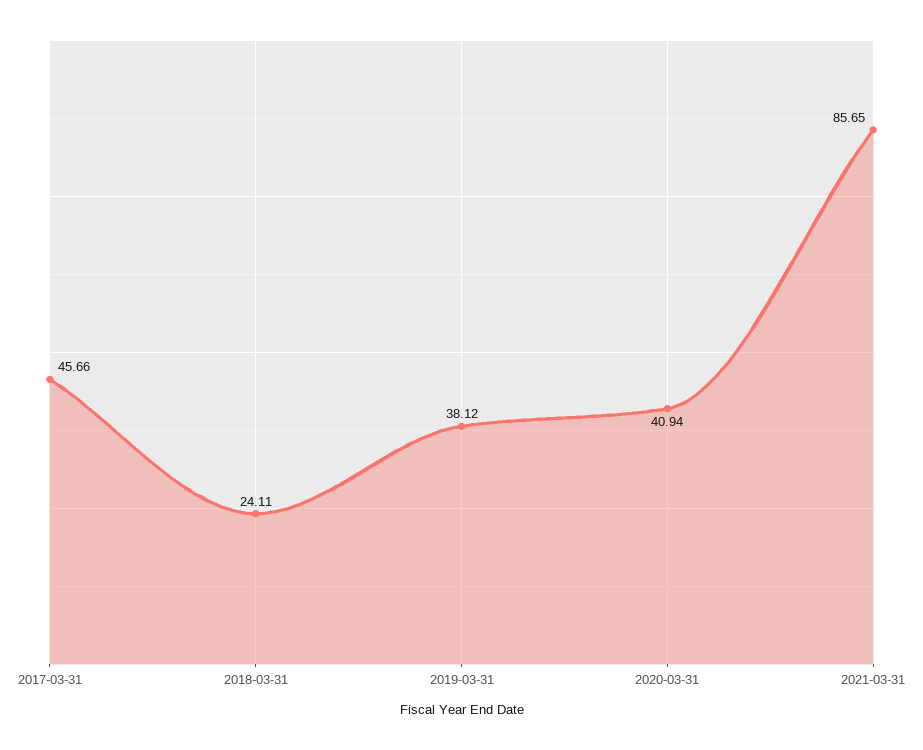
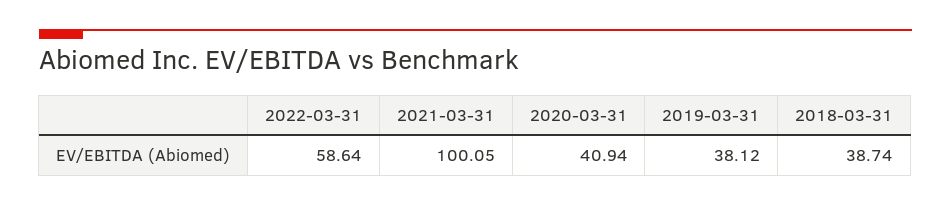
2017-03-31: 45.66 -> none
2018-03-31: 24.11 -> 38.74
2021-03-31: 85.65 -> 100.05
2022-03-31: none -> 58.64

